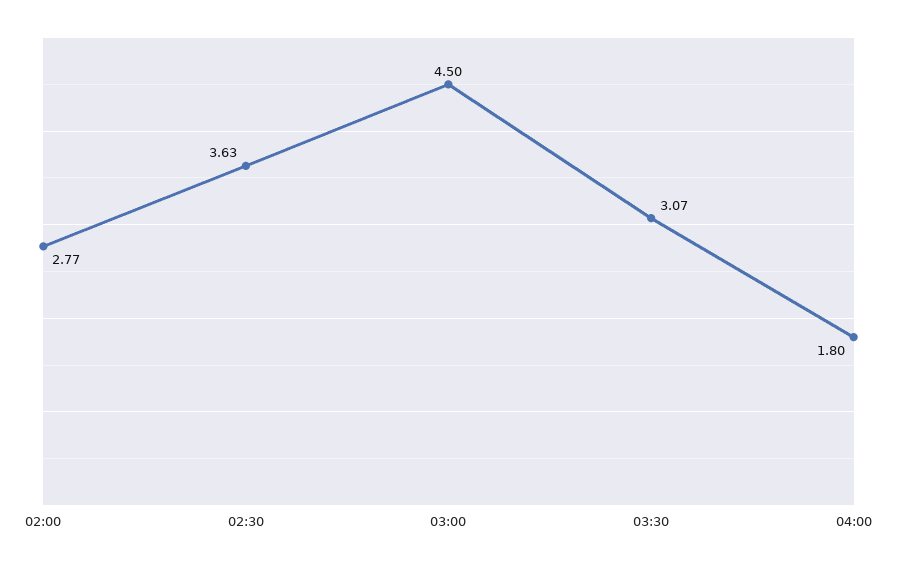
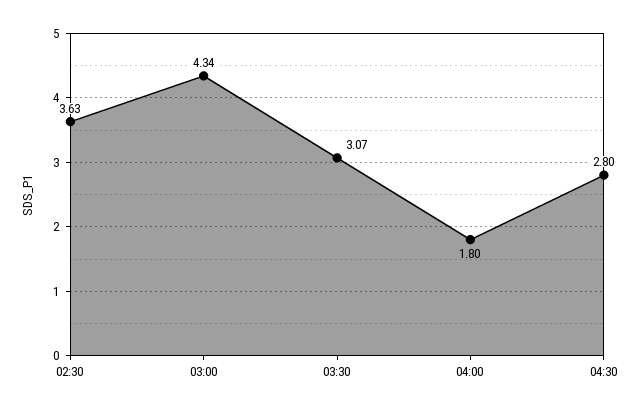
02:00: 2.77 -> none
03:00: 4.5 -> 4.34
04:30: none -> 2.8

